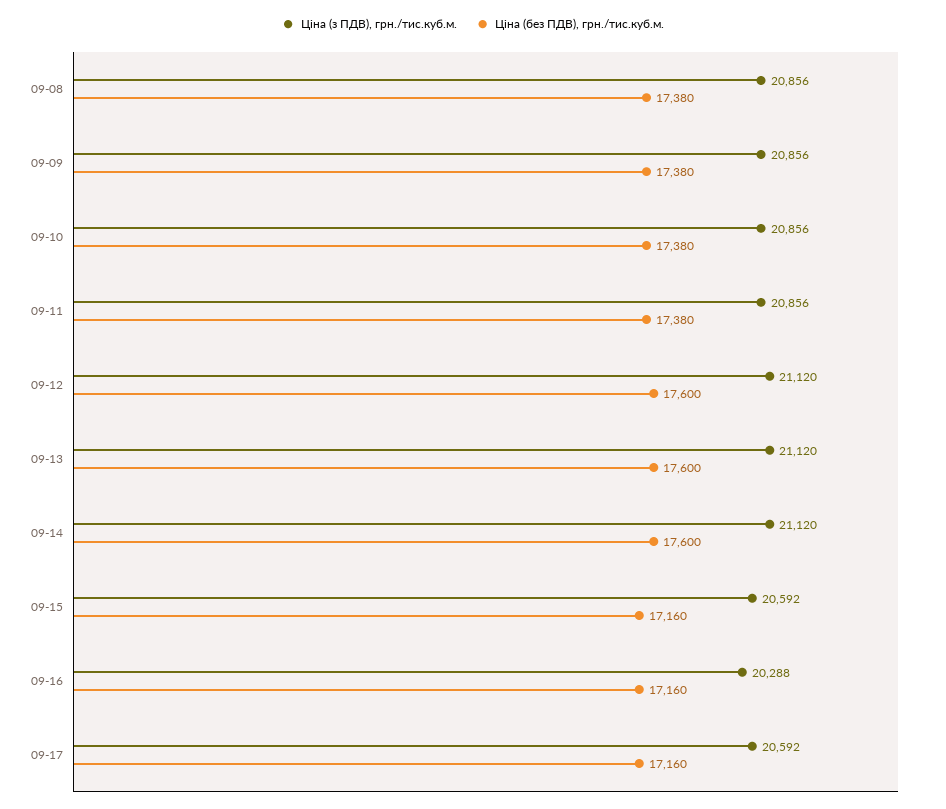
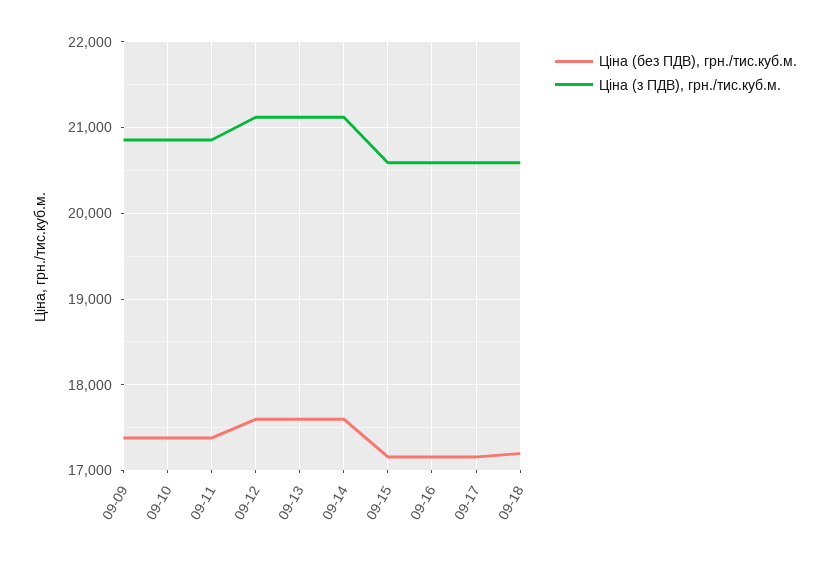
Ціна (з ПДВ), грн./тис.куб.м., 09-08: 20856 -> none
Ціна (без ПДВ), грн./тис.куб.м., 09-08: 17380 -> none
Ціна (з ПДВ), грн./тис.куб.м., 09-16: 20288 -> 20600
Ціна (без ПДВ), грн./тис.куб.м., 09-18: none -> 17200
Ціна (з ПДВ), грн./тис.куб.м., 09-18: none -> 20600

